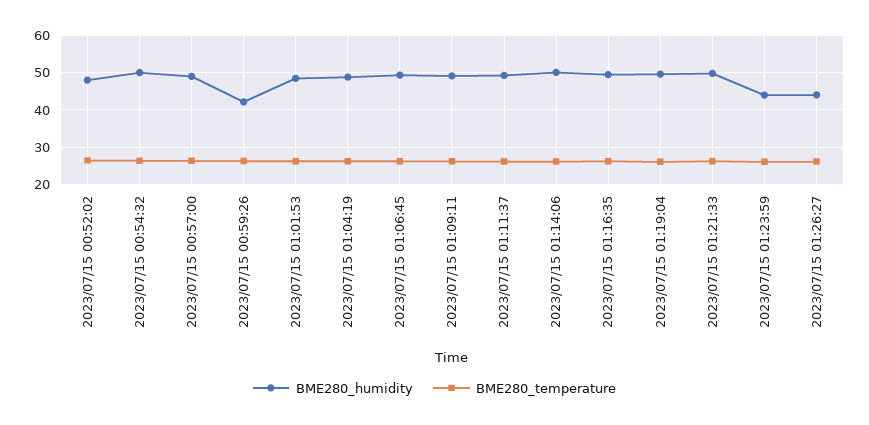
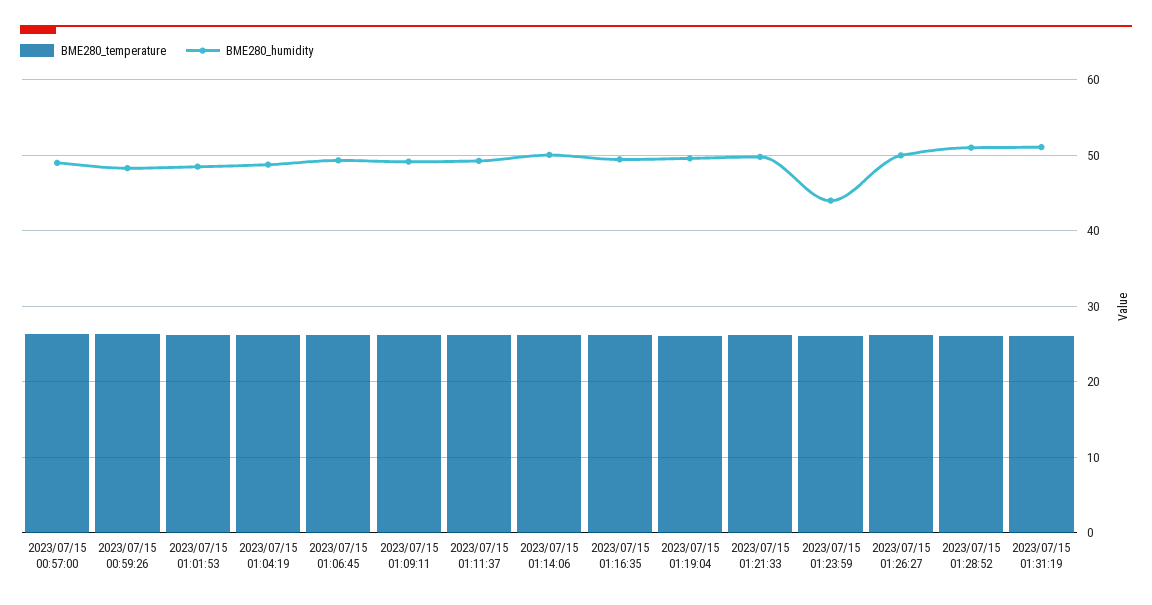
BME280_humidity, 2023/07/15 00:52:02: 48 -> none
BME280_temperature, 2023/07/15 00:52:02: 26 -> none
BME280_humidity, 2023/07/15 00:54:32: 50 -> none
BME280_temperature, 2023/07/15 00:54:32: 26 -> none
BME280_humidity, 2023/07/15 00:59:26: 42 -> 48
BME280_humidity, 2023/07/15 01:26:27: 44 -> 50
BME280_temperature, 2023/07/15 01:28:52: none -> 26
BME280_humidity, 2023/07/15 01:28:52: none -> 51
BME280_temperature, 2023/07/15 01:31:19: none -> 26
BME280_humidity, 2023/07/15 01:31:19: none -> 51

